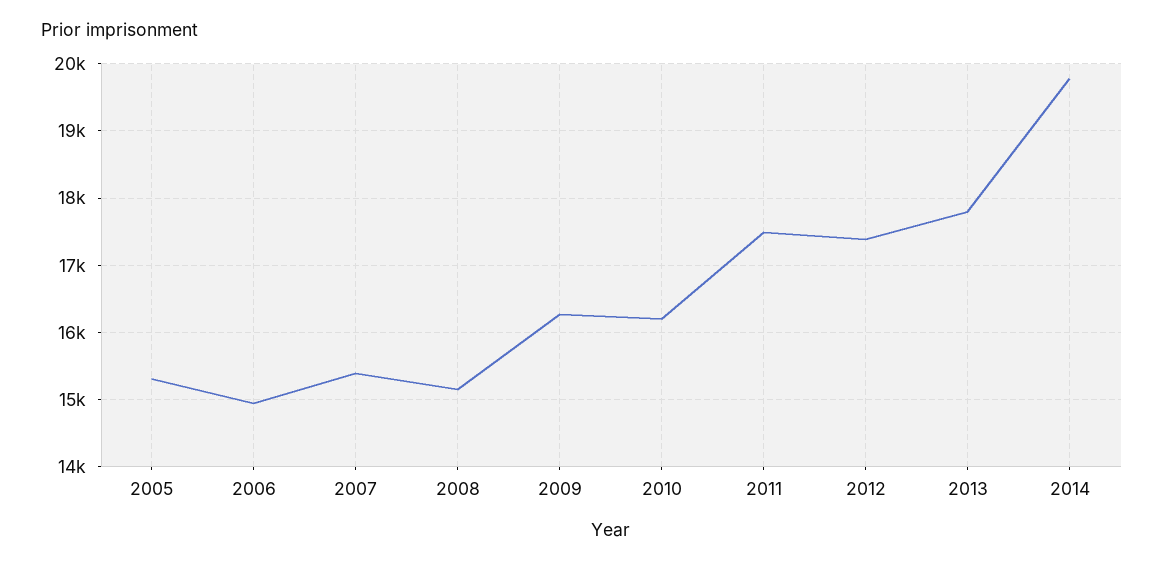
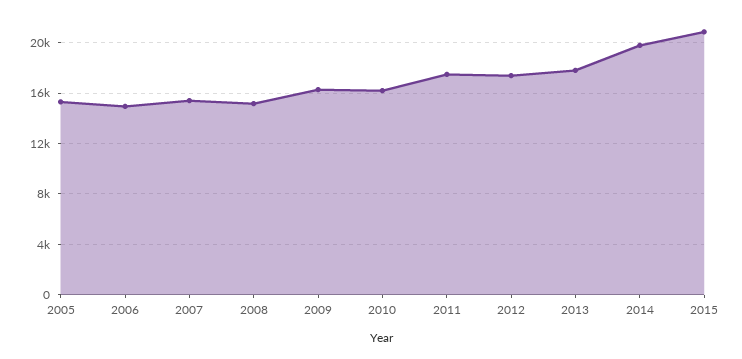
2015: none -> 21000

